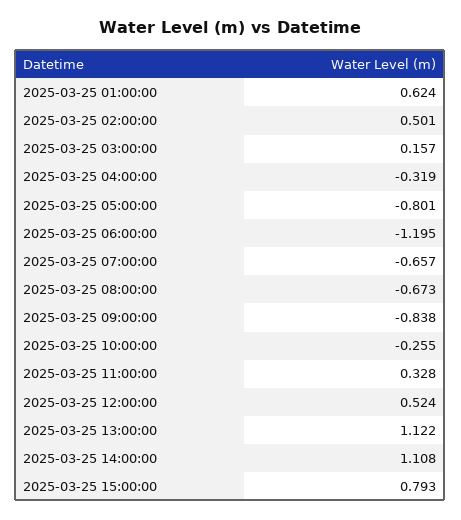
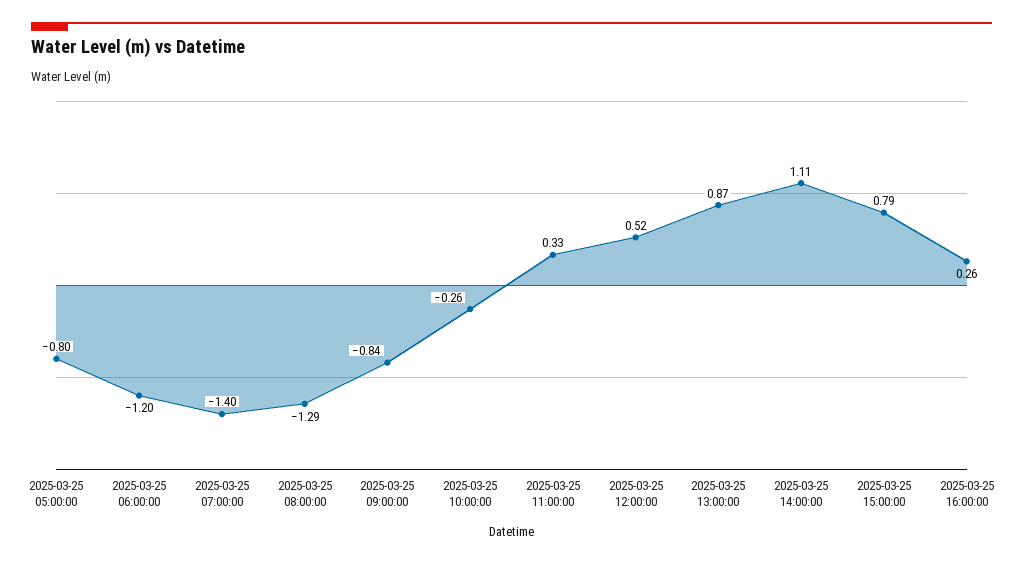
2025-03-25 01:00:00: 0.624 -> none
2025-03-25 02:00:00: 0.501 -> none
2025-03-25 03:00:00: 0.157 -> none
2025-03-25 04:00:00: -0.319 -> none
2025-03-25 07:00:00: -0.657 -> -1.4
2025-03-25 08:00:00: -0.673 -> -1.29
2025-03-25 13:00:00: 1.122 -> 0.87
2025-03-25 16:00:00: none -> 0.26

